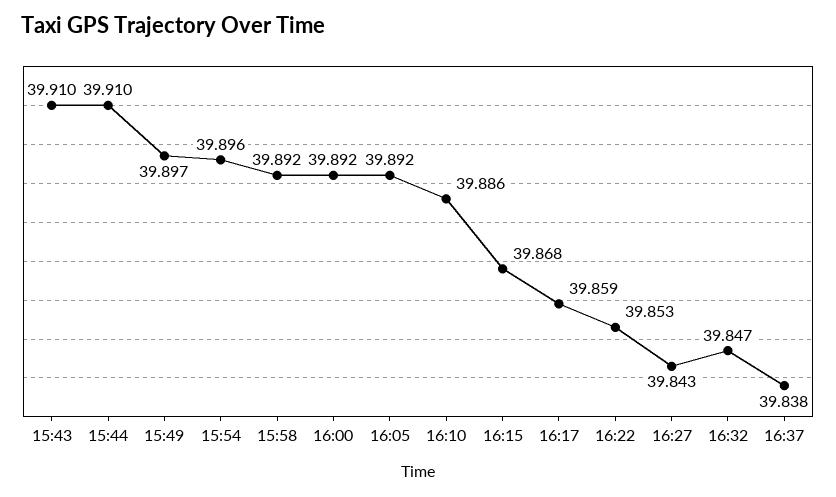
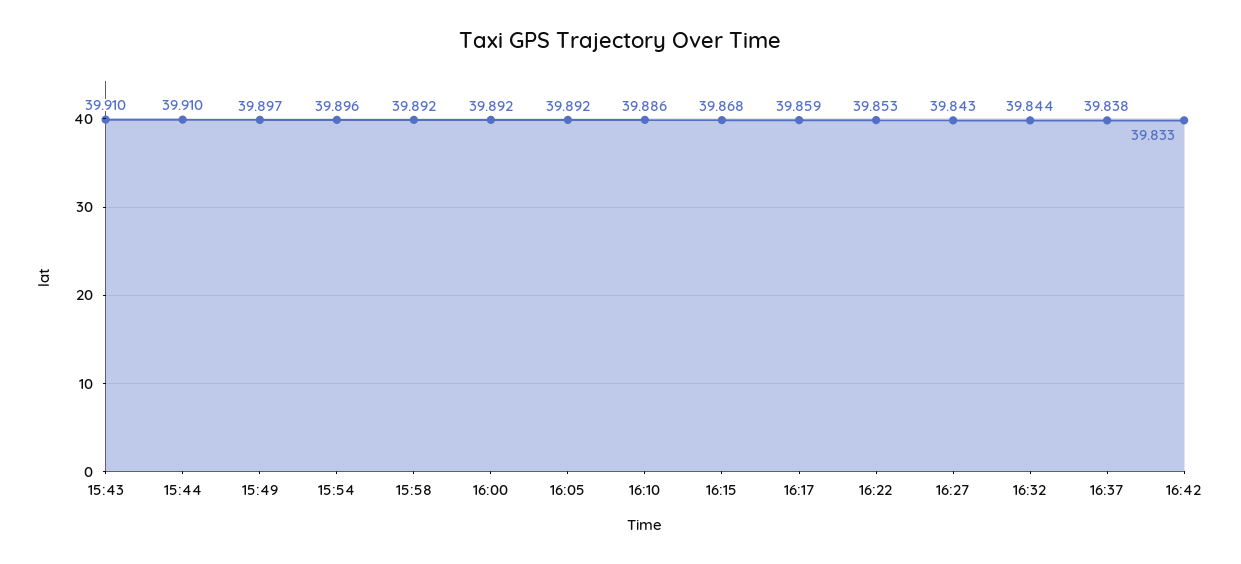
16:32: 39.847 -> 39.844
16:42: none -> 39.833

